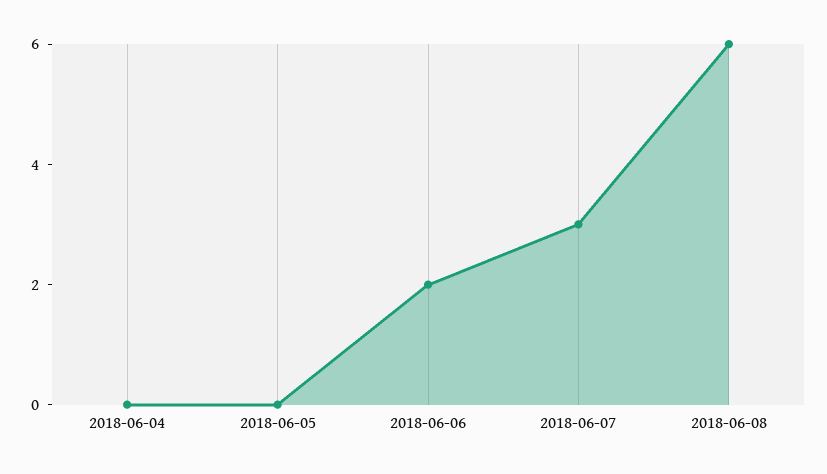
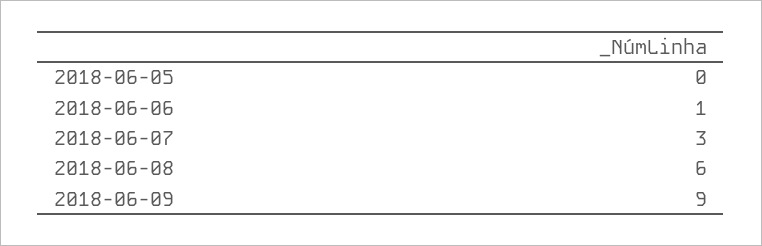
2018-06-04: 0 -> none
2018-06-06: 2 -> 1
2018-06-09: none -> 9

